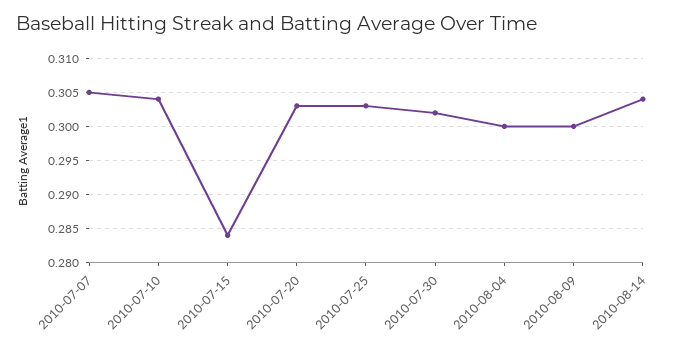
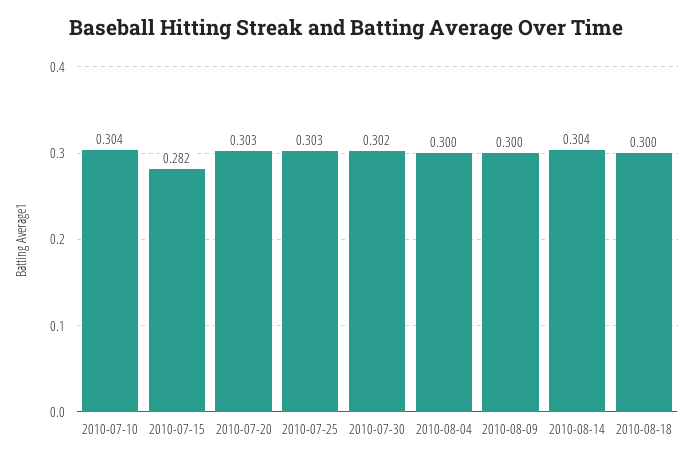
2010-07-07: 0.305 -> none
2010-07-15: 0.284 -> 0.282
2010-08-18: none -> 0.3

